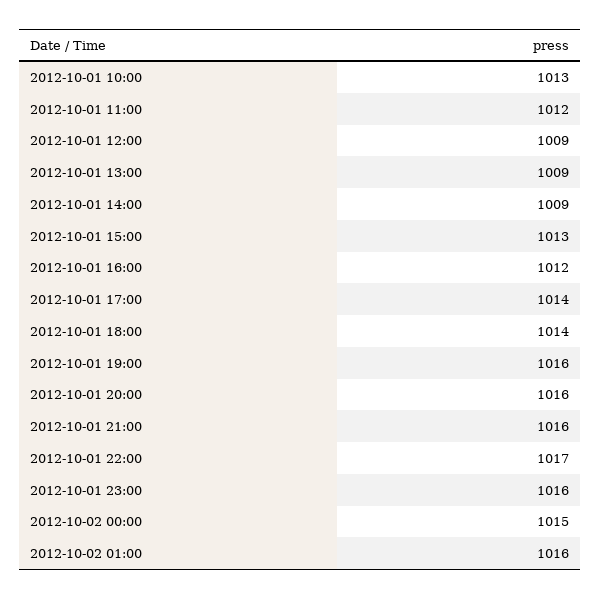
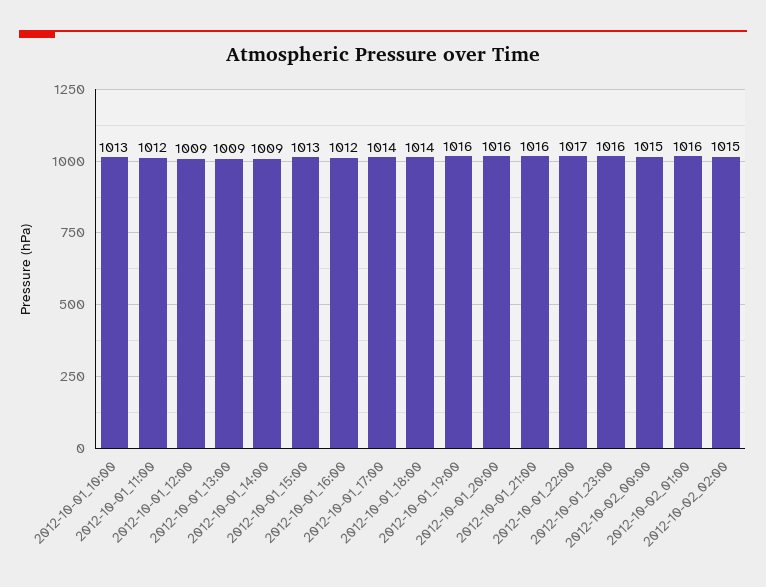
2012-10-02_02:00: none -> 1015

